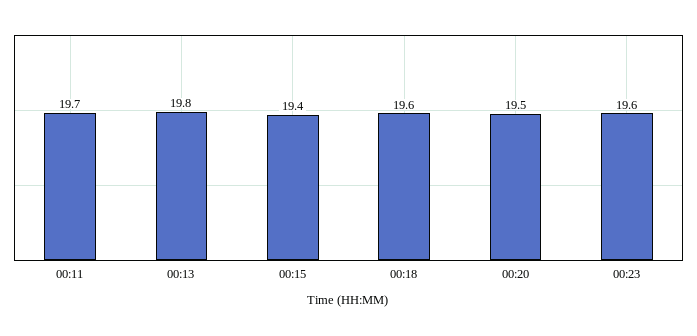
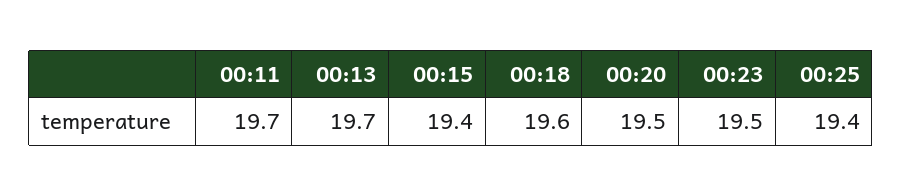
00:13: 19.8 -> 19.7
00:23: 19.6 -> 19.5
00:25: none -> 19.4

